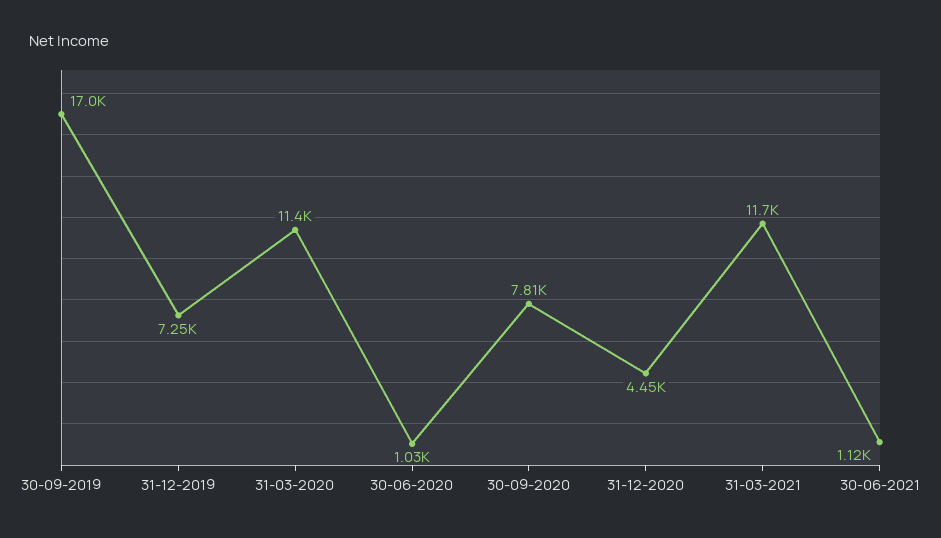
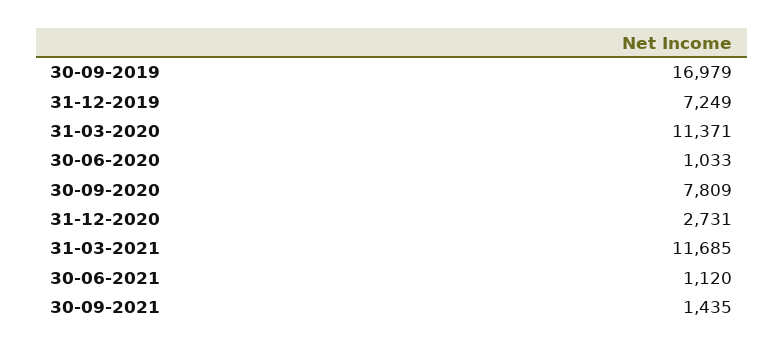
31-12-2020: 4450 -> 2731
30-09-2021: none -> 1435

